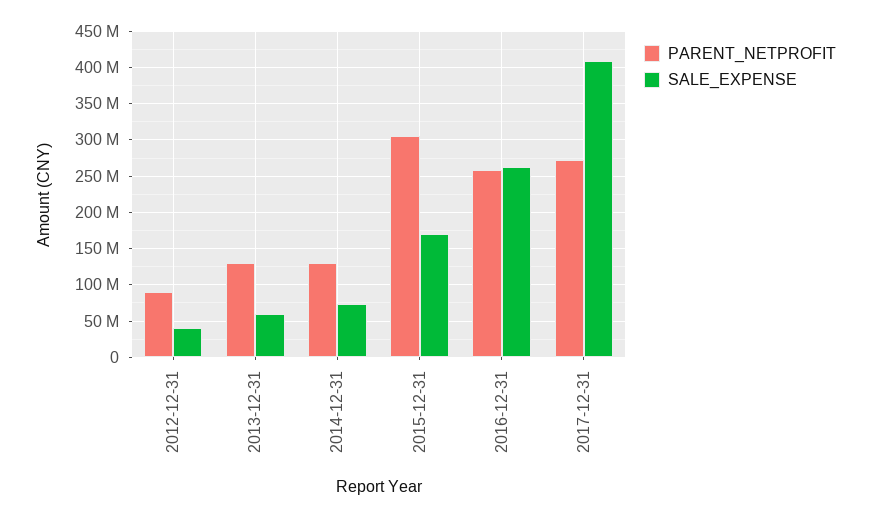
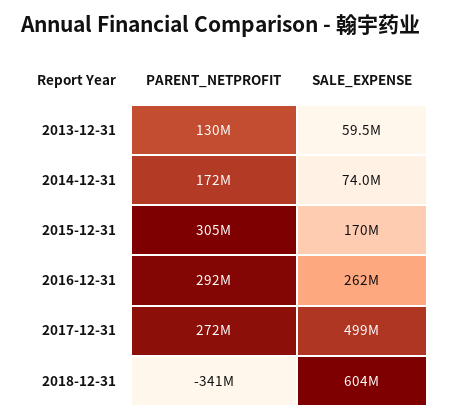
PARENT_NETPROFIT, 2012-12-31: 90000000 -> none
SALE_EXPENSE, 2012-12-31: 40000000 -> none
PARENT_NETPROFIT, 2014-12-31: 130000000 -> 172000000
PARENT_NETPROFIT, 2016-12-31: 260000000 -> 292000000
SALE_EXPENSE, 2017-12-31: 410000000 -> 499000000
PARENT_NETPROFIT, 2018-12-31: none -> -341000000
SALE_EXPENSE, 2018-12-31: none -> 604000000

